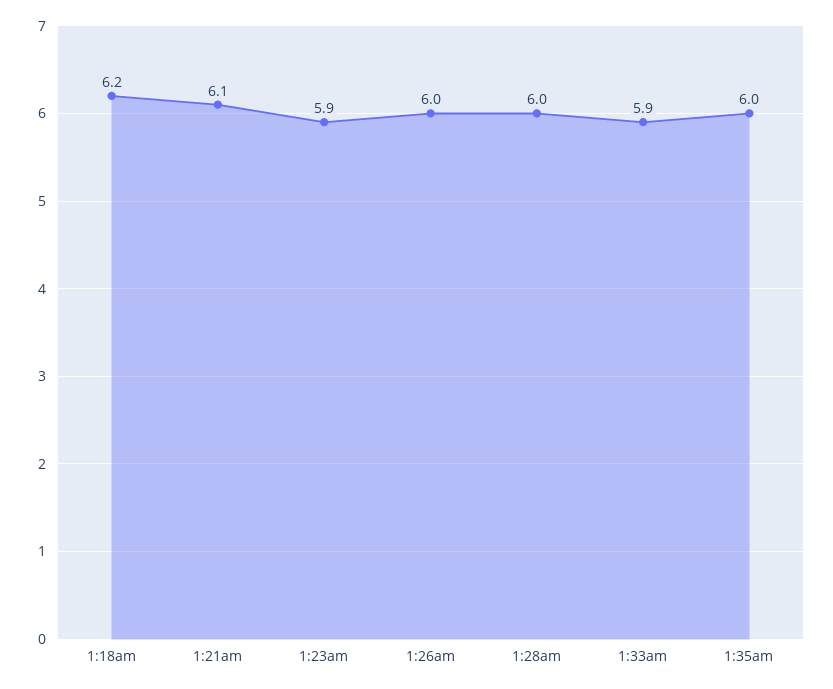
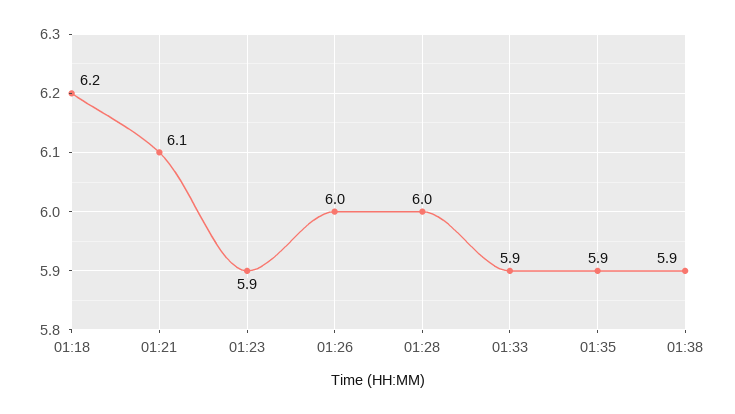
1:35am: 6 -> 5.9
01:38: none -> 5.9

